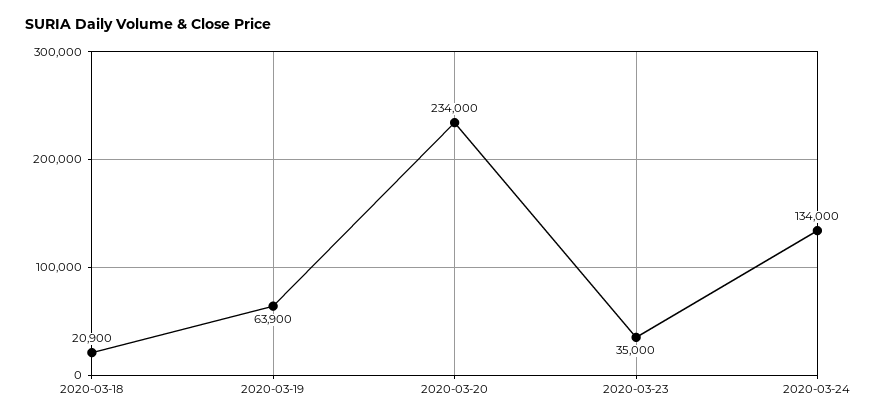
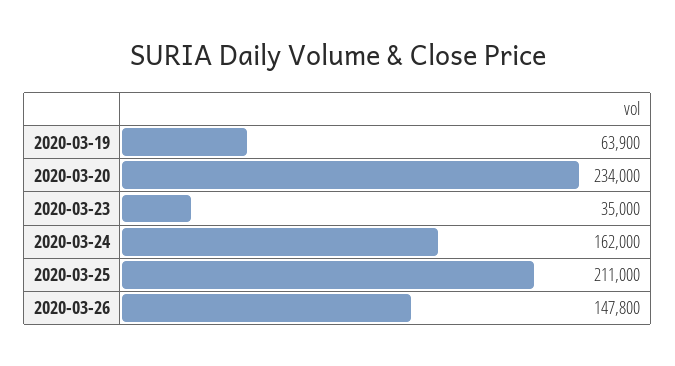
2020-03-18: 20900 -> none
2020-03-24: 134000 -> 162000
2020-03-25: none -> 211000
2020-03-26: none -> 147800

